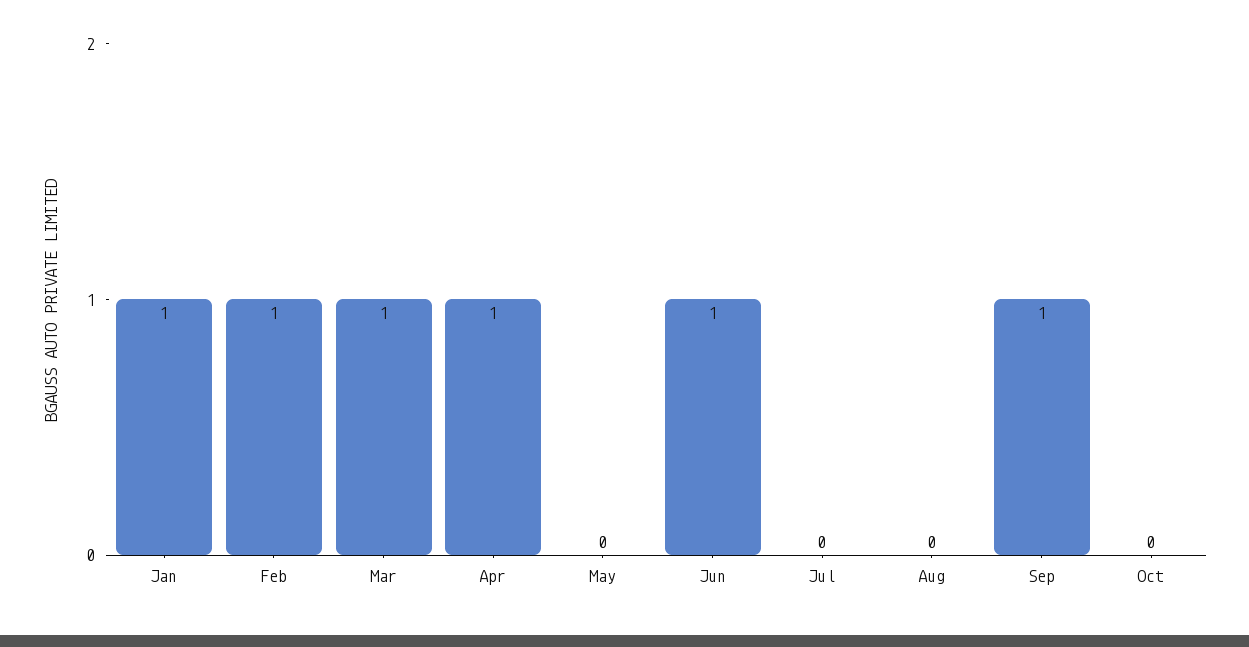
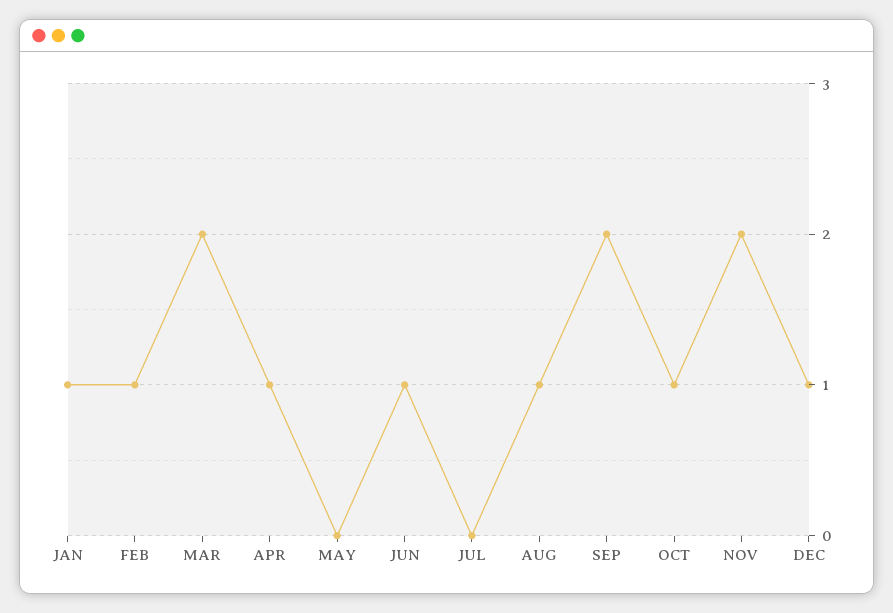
Mar: 1 -> 2
Aug: 0 -> 1
Sep: 1 -> 2
Oct: 0 -> 1
NOV: none -> 2
DEC: none -> 1

